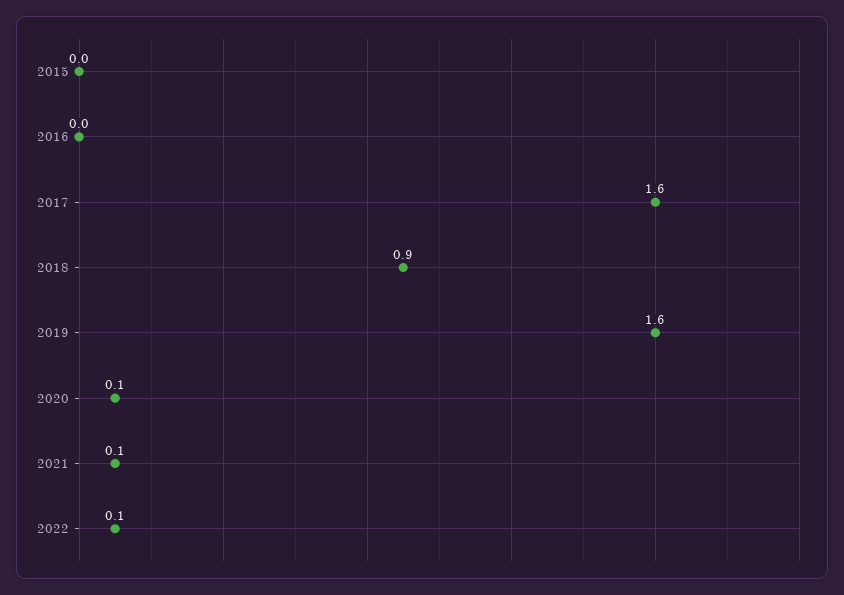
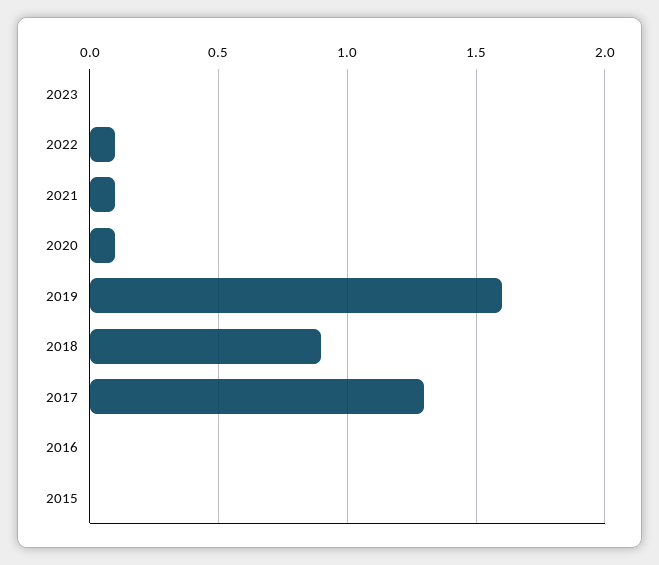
2017: 1.6 -> 1.3
2023: none -> 0

